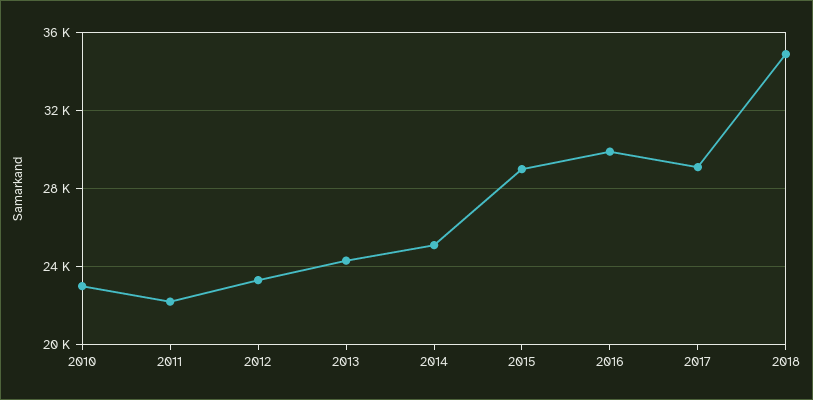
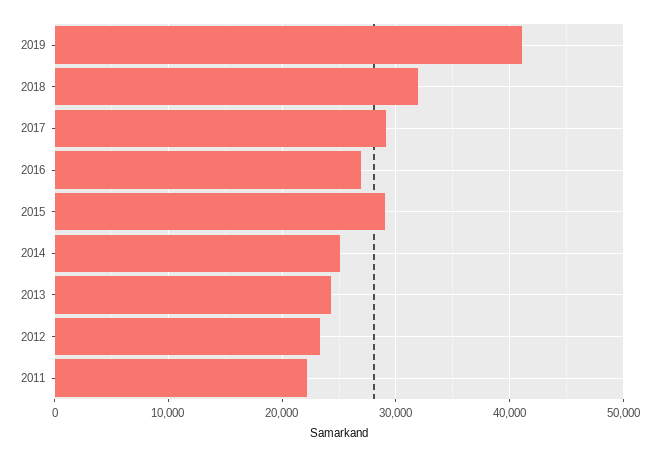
2010: 23000 -> none
2016: 30000 -> 27000
2018: 35000 -> 32000
2019: none -> 41000

